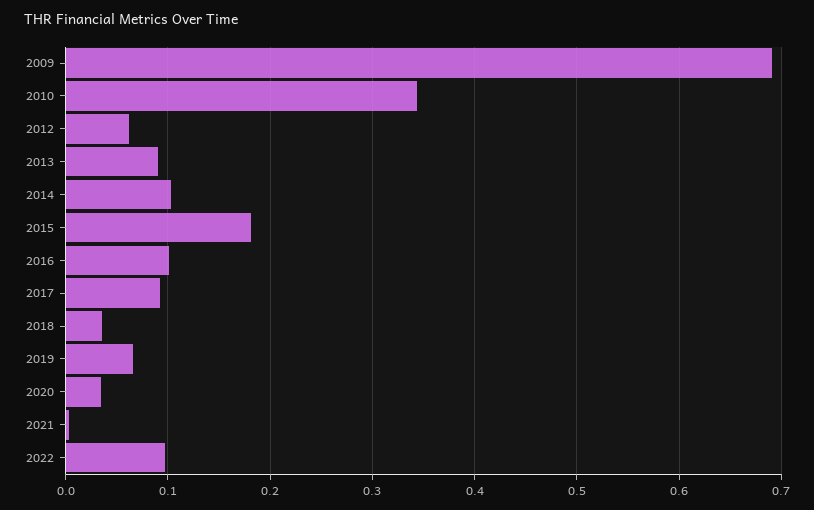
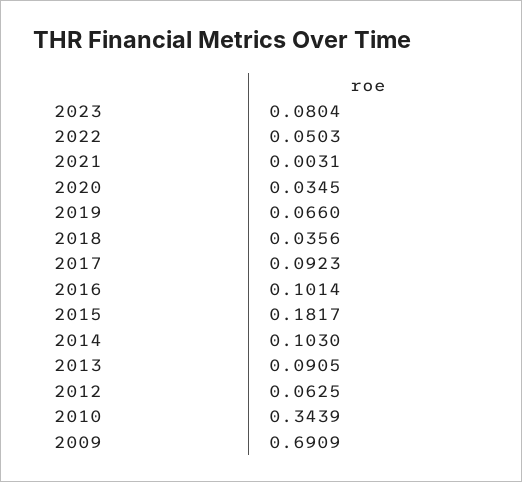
2022: 0.1 -> 0.0503
2023: none -> 0.0804

